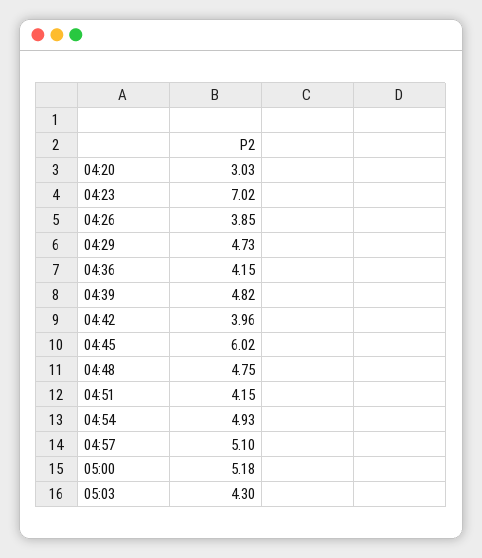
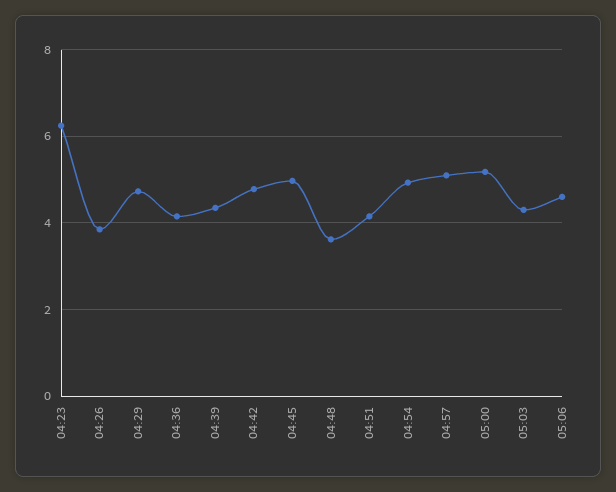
04:20: 3.03 -> none
04:23: 7.02 -> 6.2
04:39: 4.82 -> 4.4
04:42: 3.96 -> 4.8
04:45: 6.02 -> 5
04:48: 4.75 -> 3.6
05:06: none -> 4.6

